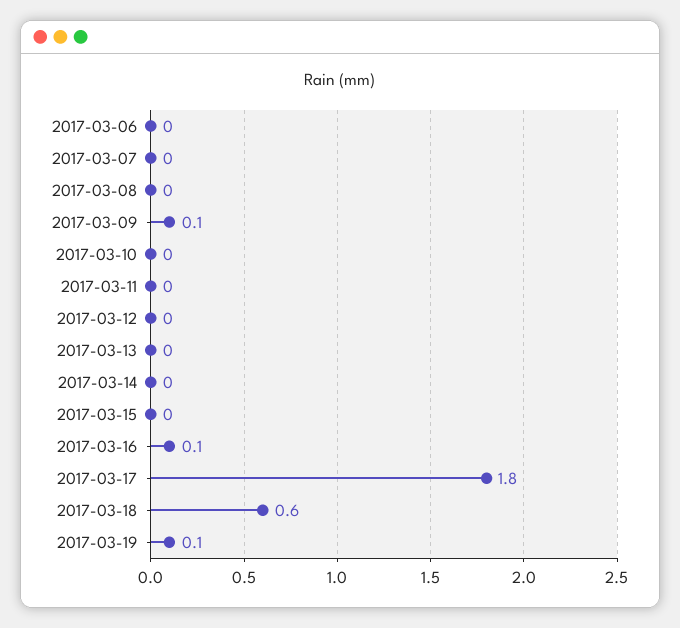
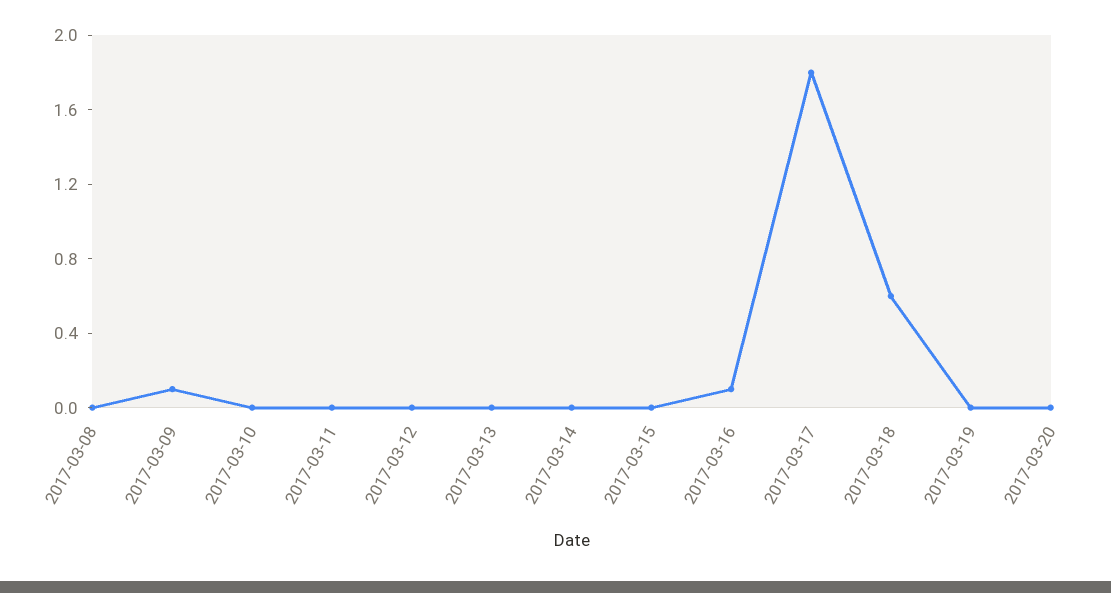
2017-03-06: 0 -> none
2017-03-07: 0 -> none
2017-03-19: 0.1 -> 0
2017-03-20: none -> 0

